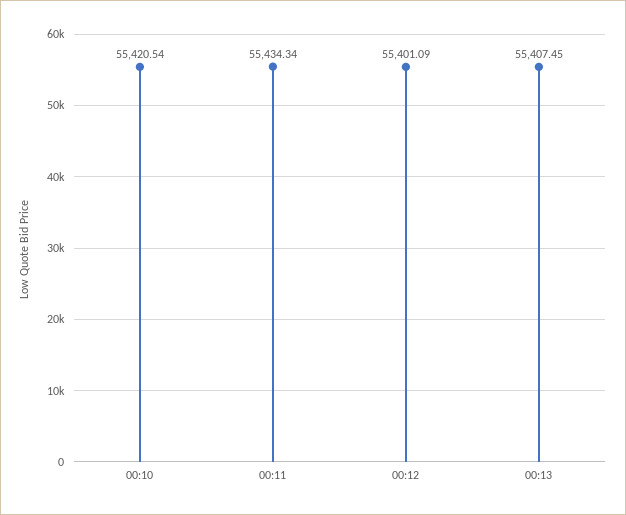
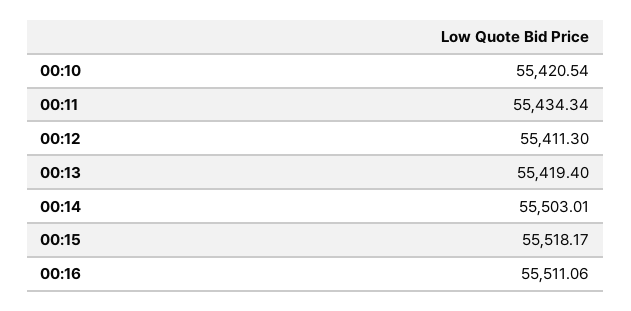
00:12: 55401.09 -> 55411.3
00:13: 55407.45 -> 55419.4
00:14: none -> 55503.01
00:15: none -> 55518.17
00:16: none -> 55511.06

